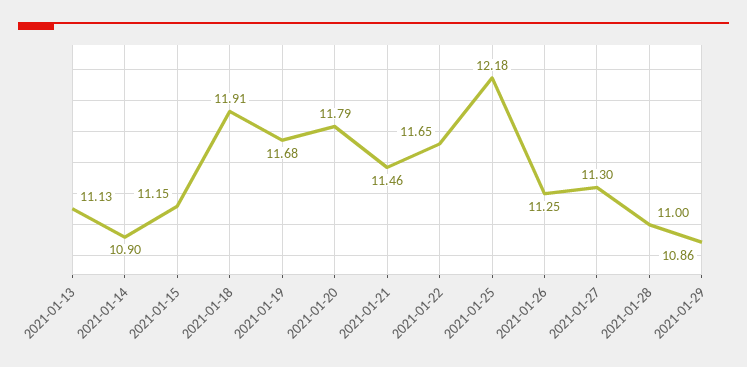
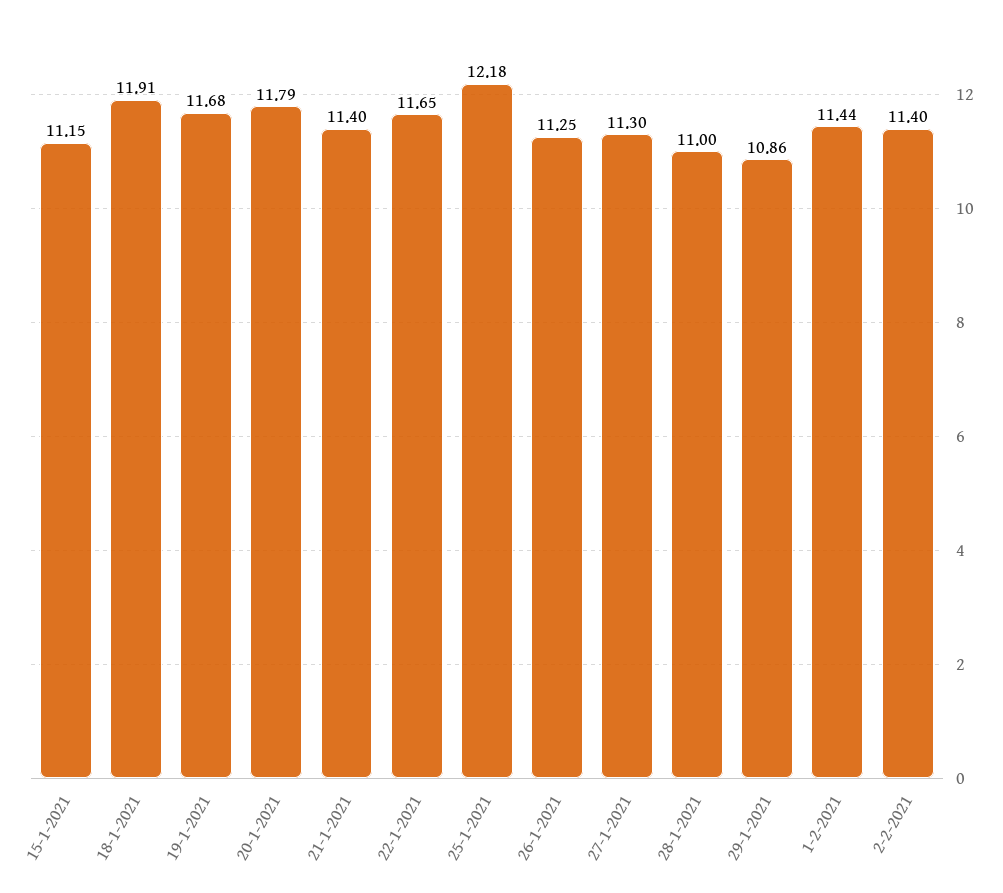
2021-01-13: 11.13 -> none
2021-01-14: 10.9 -> none
2021-01-21: 11.46 -> 11.4
1-2-2021: none -> 11.44
2-2-2021: none -> 11.4

